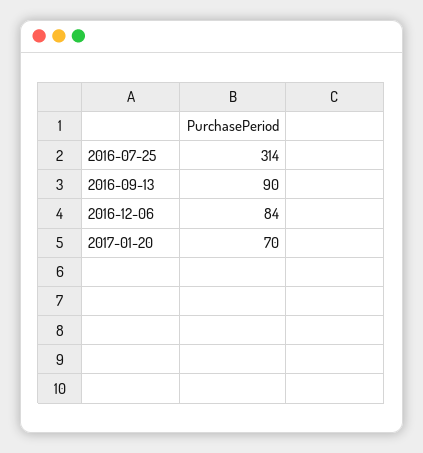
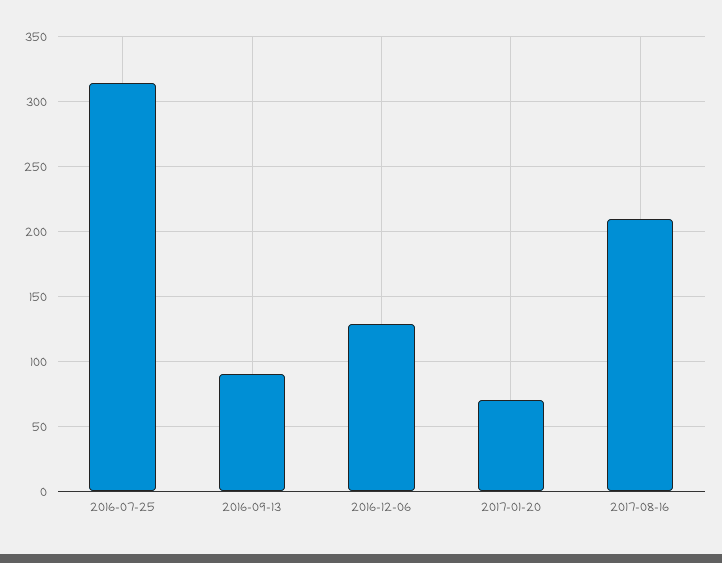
2016-12-06: 84 -> 130
2017-08-16: none -> 210

